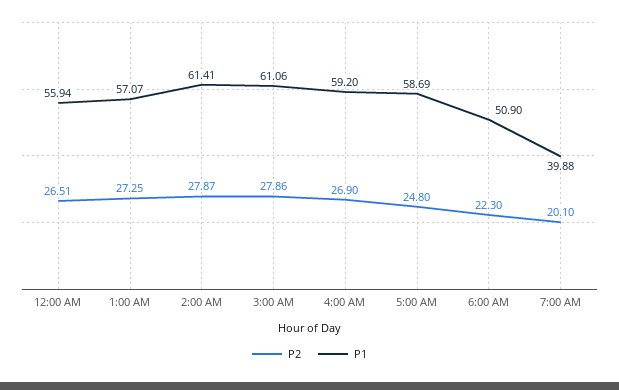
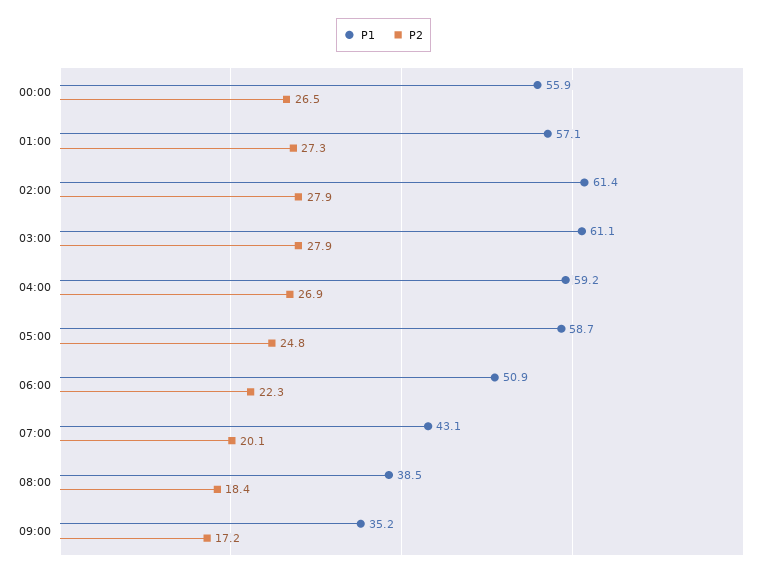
P1, 7:00 AM: 39.88 -> 43.1
P1, 08:00: none -> 38.5
P2, 08:00: none -> 18.4
P1, 09:00: none -> 35.2
P2, 09:00: none -> 17.2

